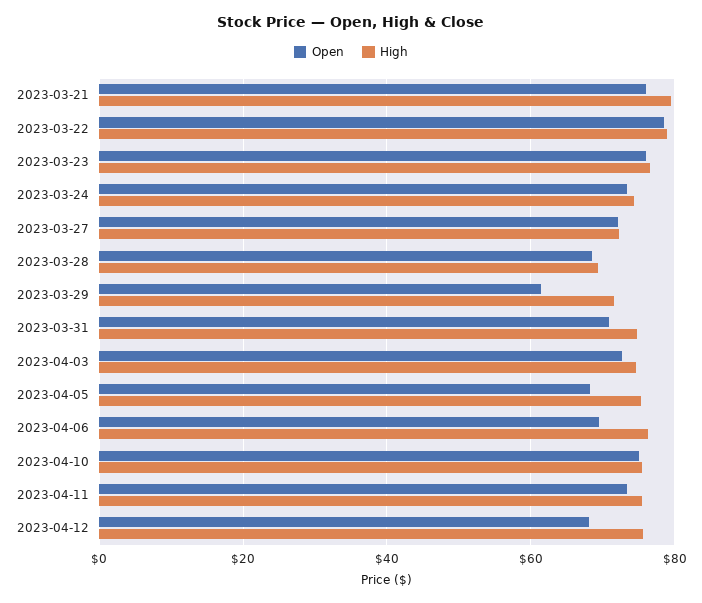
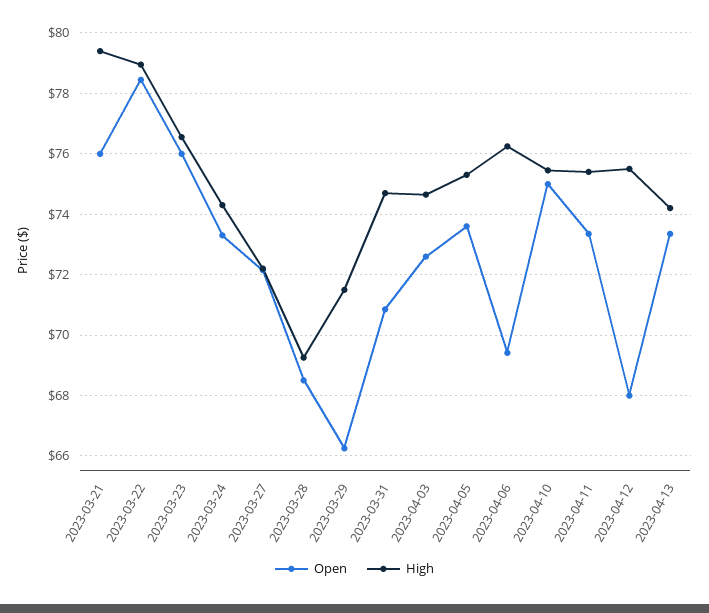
Open, 2023-03-29: 62 -> 66.2
Open, 2023-04-05: 68 -> 73.6
Open, 2023-04-13: none -> 73.4
High, 2023-04-13: none -> 74.2

